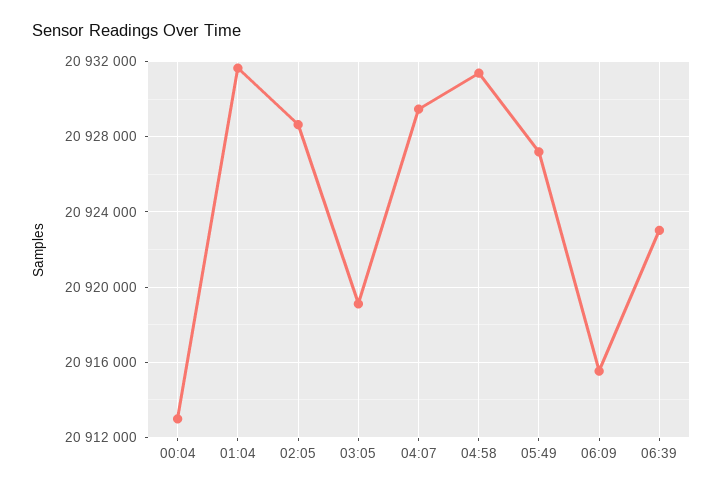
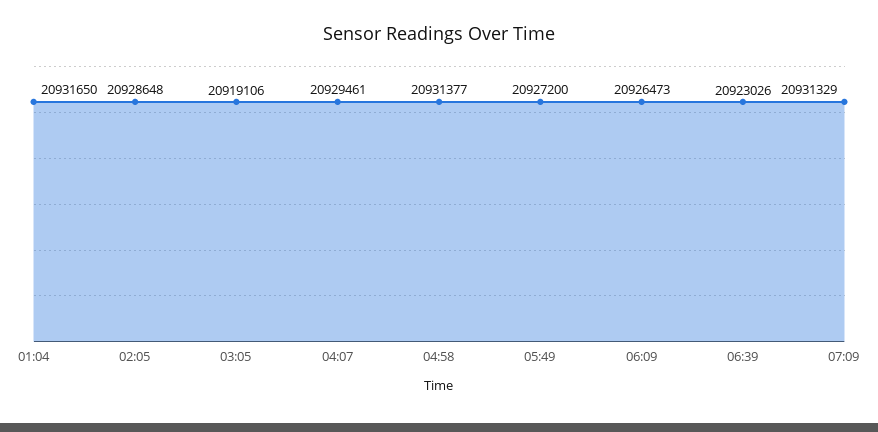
00:04: 20913000 -> none
06:09: 20915500 -> 20926473
07:09: none -> 20931329

